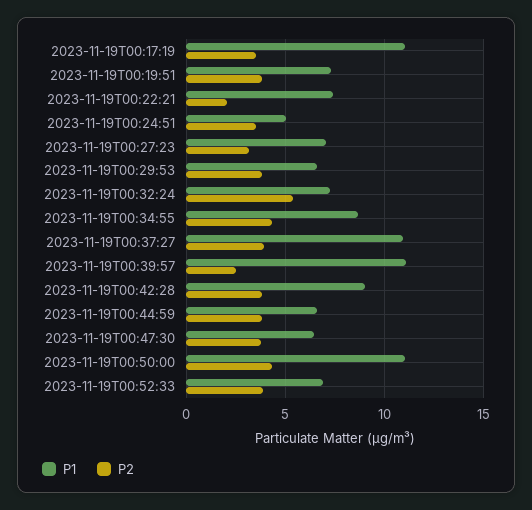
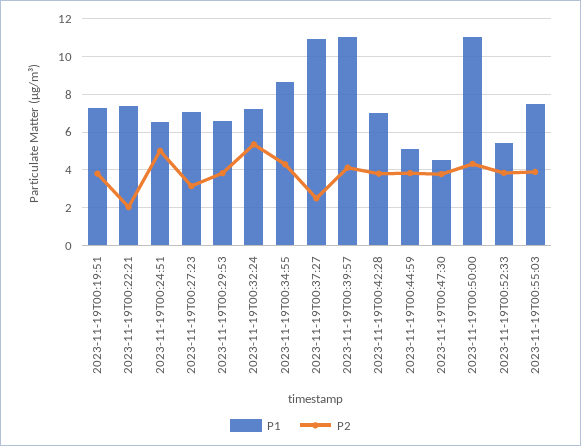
P1, 2023-11-19T00:17:19: 11 -> none
P2, 2023-11-19T00:17:19: 3.5 -> none
P1, 2023-11-19T00:24:51: 5 -> 6.5
P2, 2023-11-19T00:24:51: 3.5 -> 5
P2, 2023-11-19T00:37:27: 4 -> 2.5
P2, 2023-11-19T00:39:57: 2.5 -> 4
P1, 2023-11-19T00:42:28: 9 -> 7
P1, 2023-11-19T00:44:59: 6.5 -> 5
P1, 2023-11-19T00:47:30: 6.5 -> 4.5
P1, 2023-11-19T00:52:33: 7 -> 5.5
P1, 2023-11-19T00:55:03: none -> 7.5
P2, 2023-11-19T00:55:03: none -> 4

